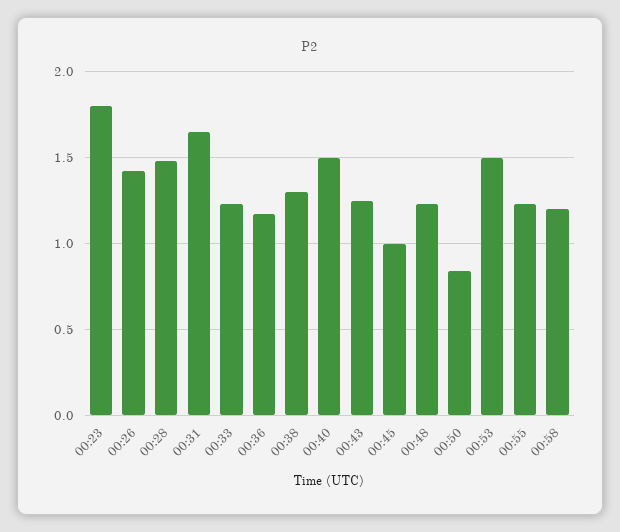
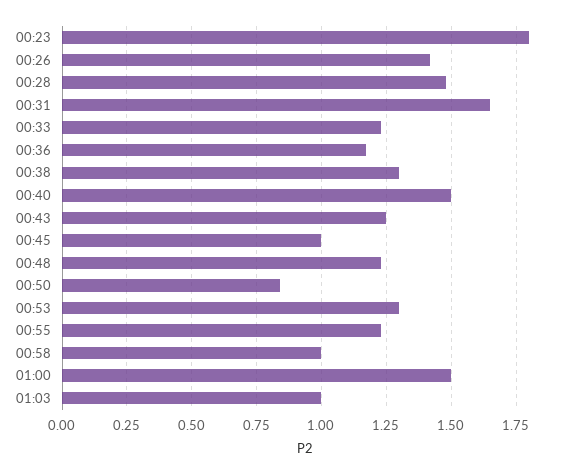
00:53: 1.5 -> 1.3
00:58: 1.2 -> 1
01:00: none -> 1.5
01:03: none -> 1

